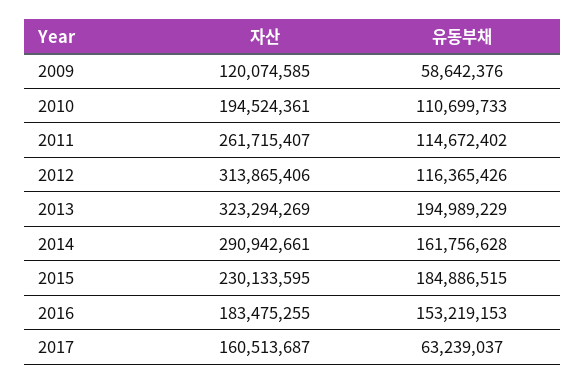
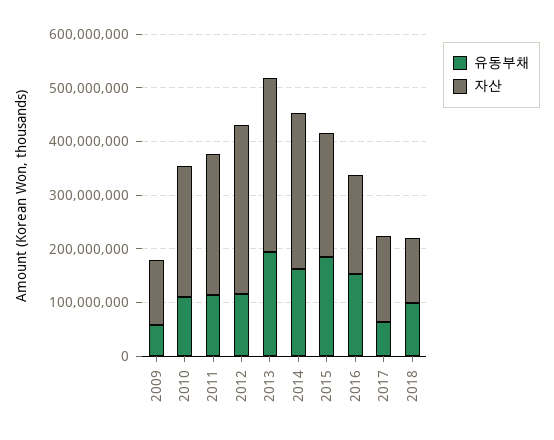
자산, 2010: 194524361 -> 240000000
유동부채, 2018: none -> 100000000
자산, 2018: none -> 120000000

